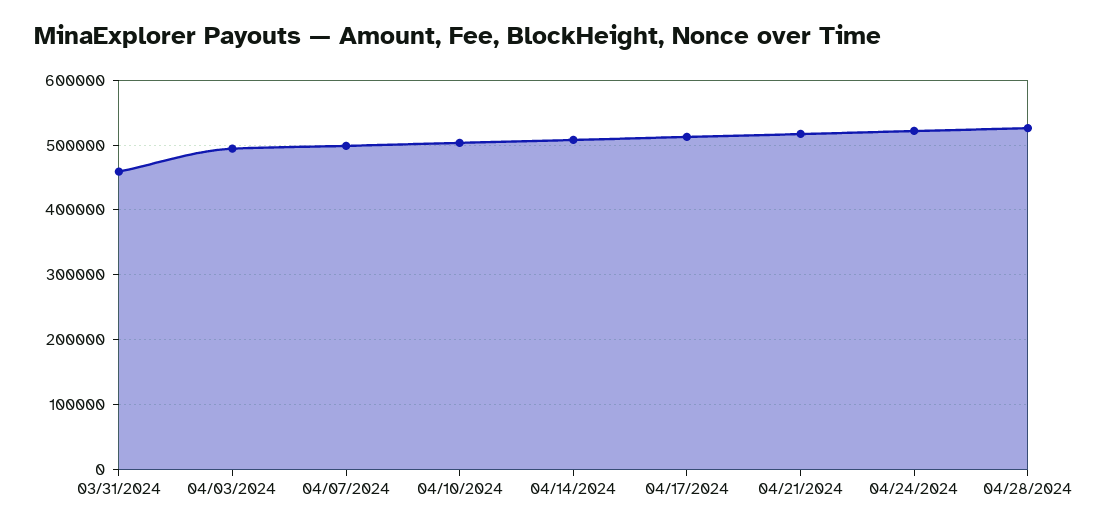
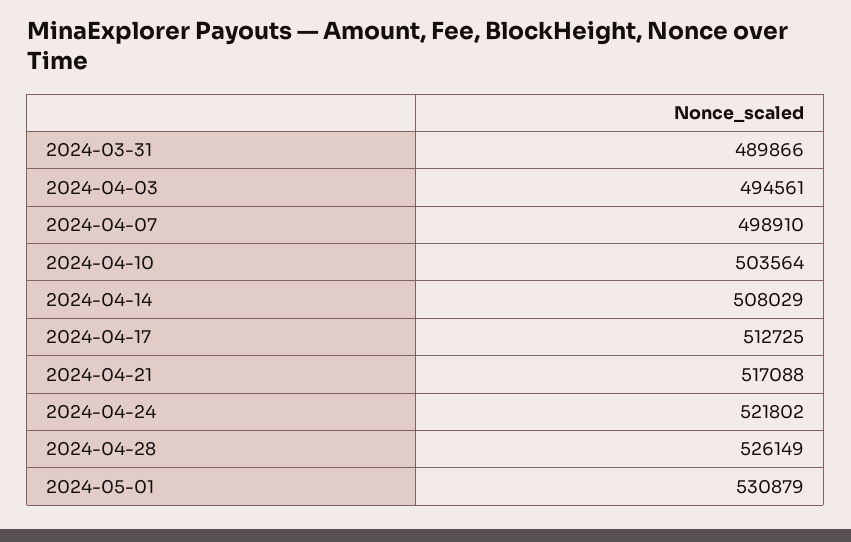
03/31/2024: 460000 -> 489866
2024-05-01: none -> 530879

